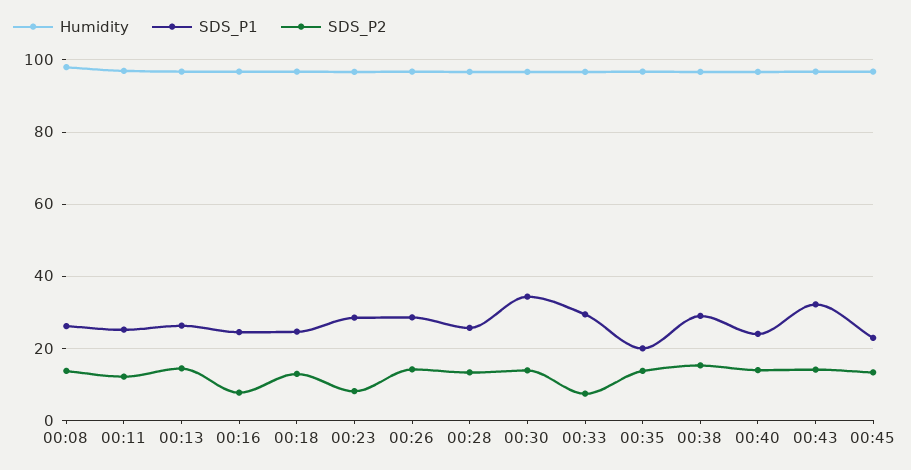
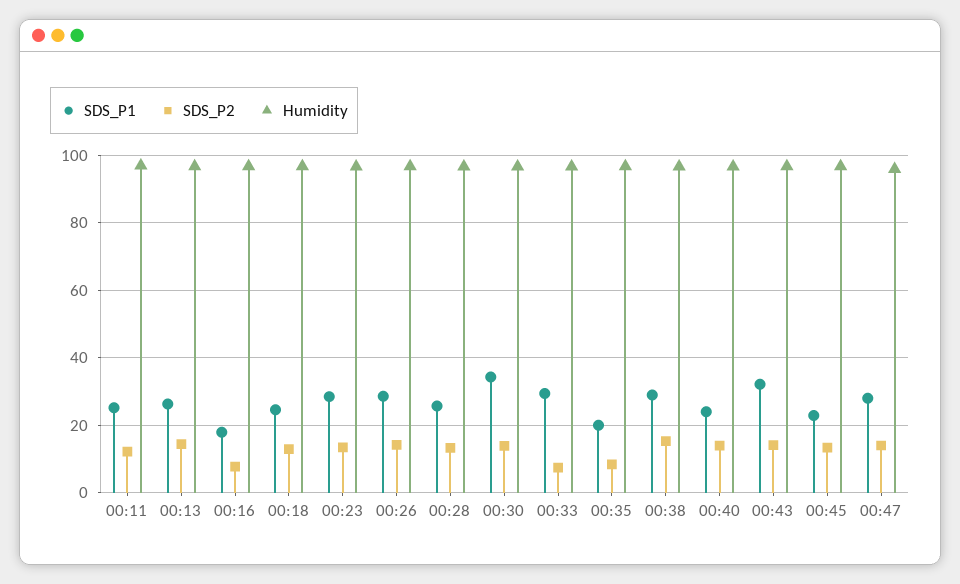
Humidity, 00:08: 98 -> none
SDS_P1, 00:08: 26 -> none
SDS_P2, 00:08: 14 -> none
SDS_P1, 00:16: 24 -> 18
SDS_P2, 00:23: 8 -> 14
SDS_P2, 00:35: 14 -> 8
SDS_P1, 00:47: none -> 28
SDS_P2, 00:47: none -> 14
Humidity, 00:47: none -> 96

